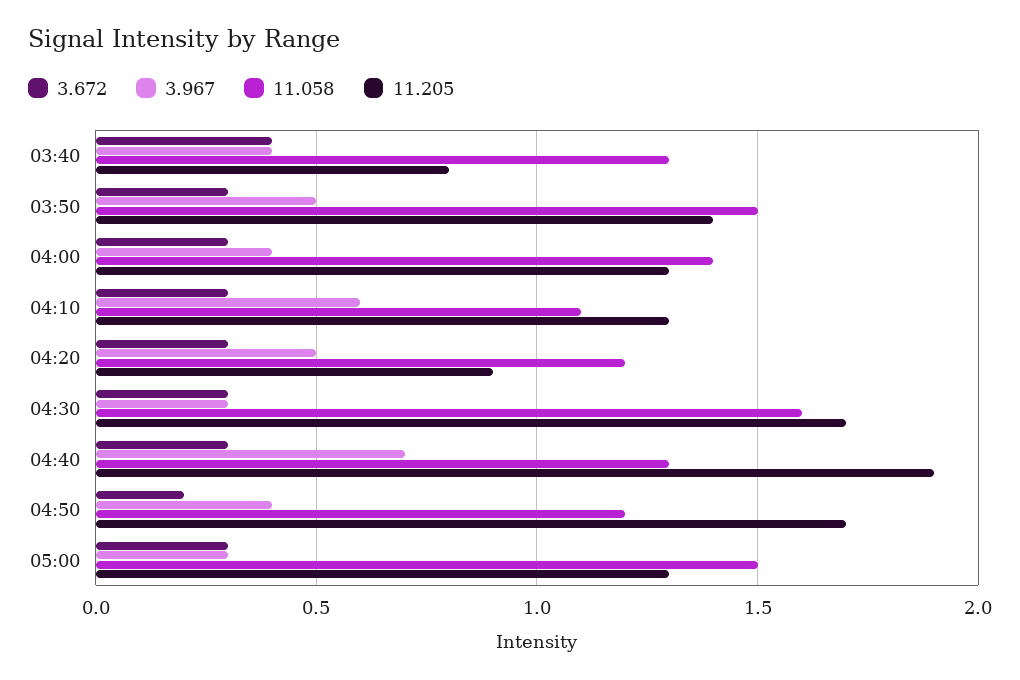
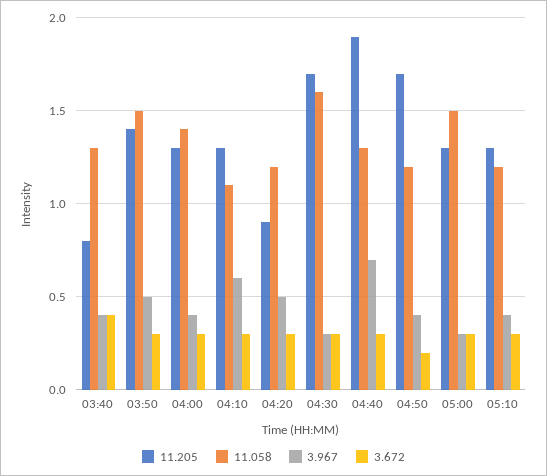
11.205, 05:10: none -> 1.3
11.058, 05:10: none -> 1.2
3.967, 05:10: none -> 0.4
3.672, 05:10: none -> 0.3

